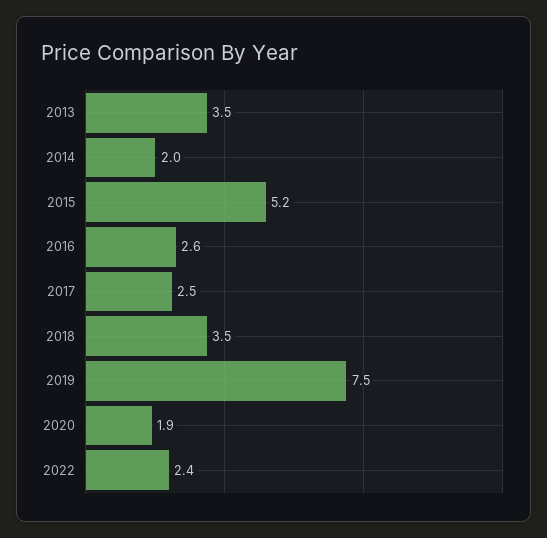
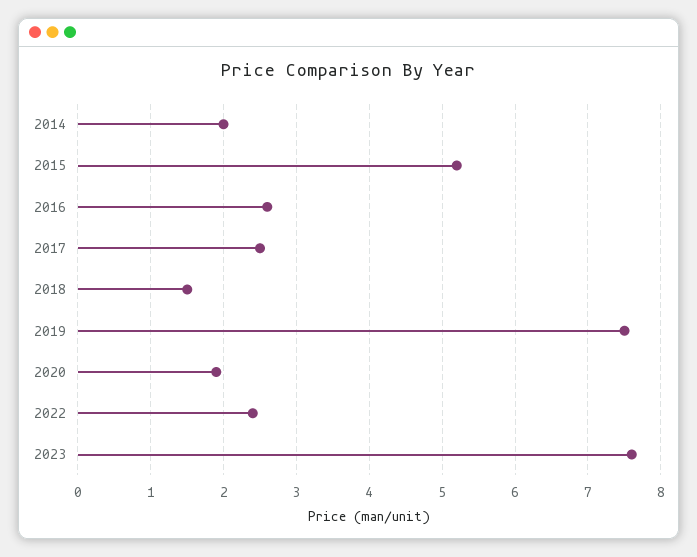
2013: 3.5 -> none
2018: 3.5 -> 1.5
2023: none -> 7.6

